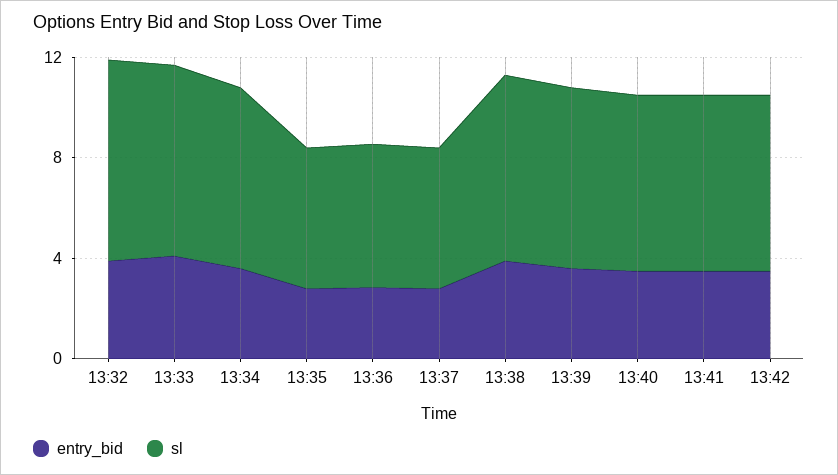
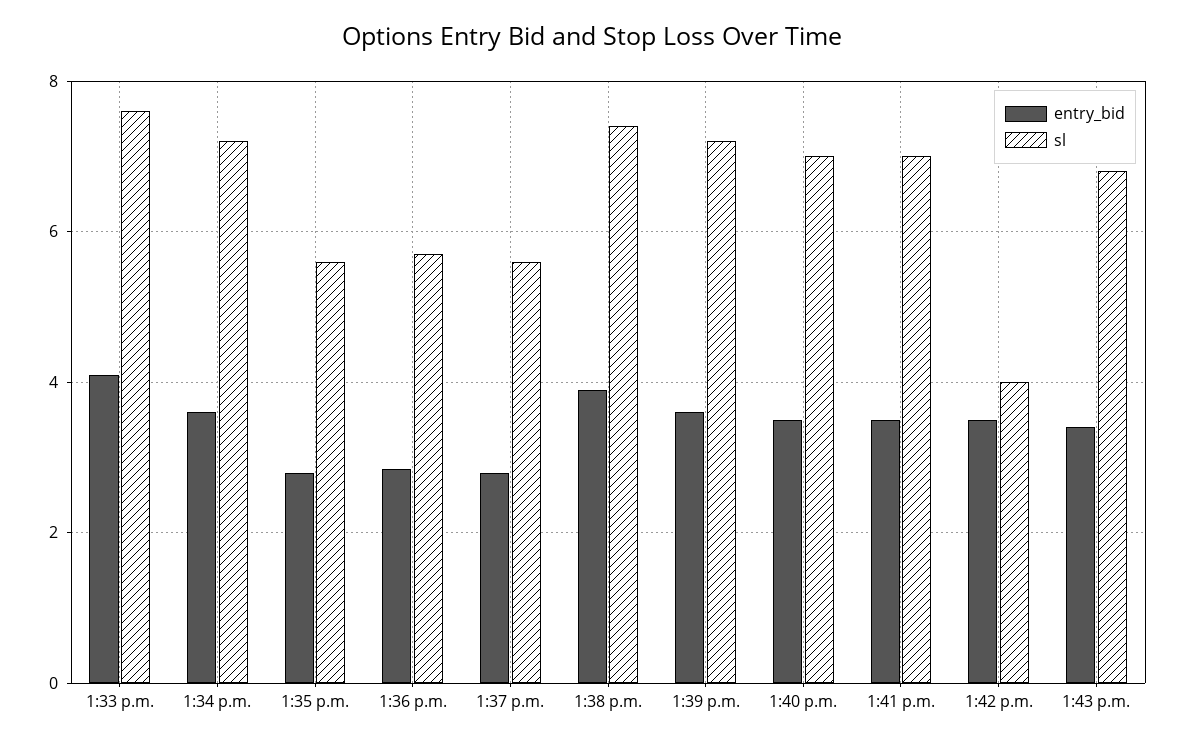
entry_bid, 13:32: 4 -> none
sl, 13:32: 8 -> none
sl, 13:42: 7 -> 4
entry_bid, 1:43 p.m.: none -> 3.4
sl, 1:43 p.m.: none -> 6.8

